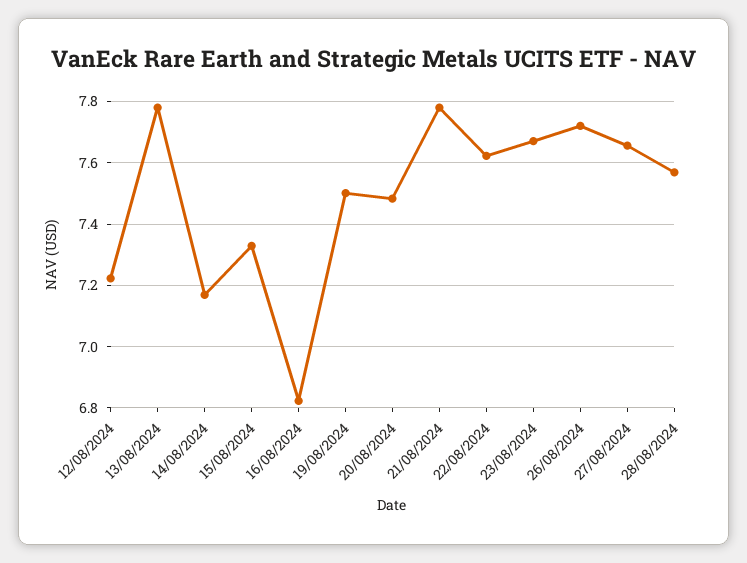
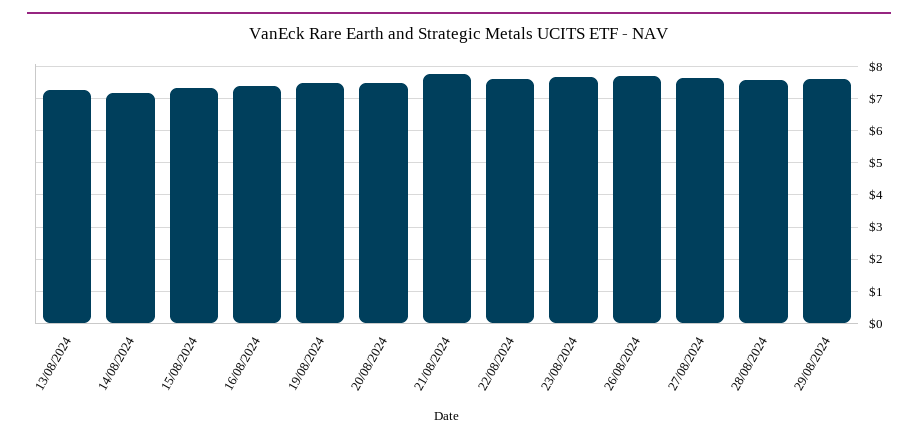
12/08/2024: 7.22 -> none
13/08/2024: 7.78 -> 7.2
16/08/2024: 6.82 -> 7.4
29/08/2024: none -> 7.6

